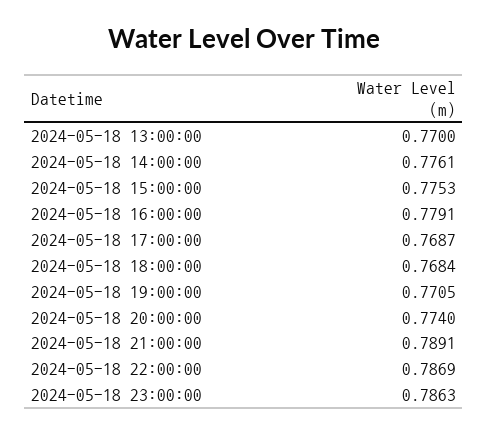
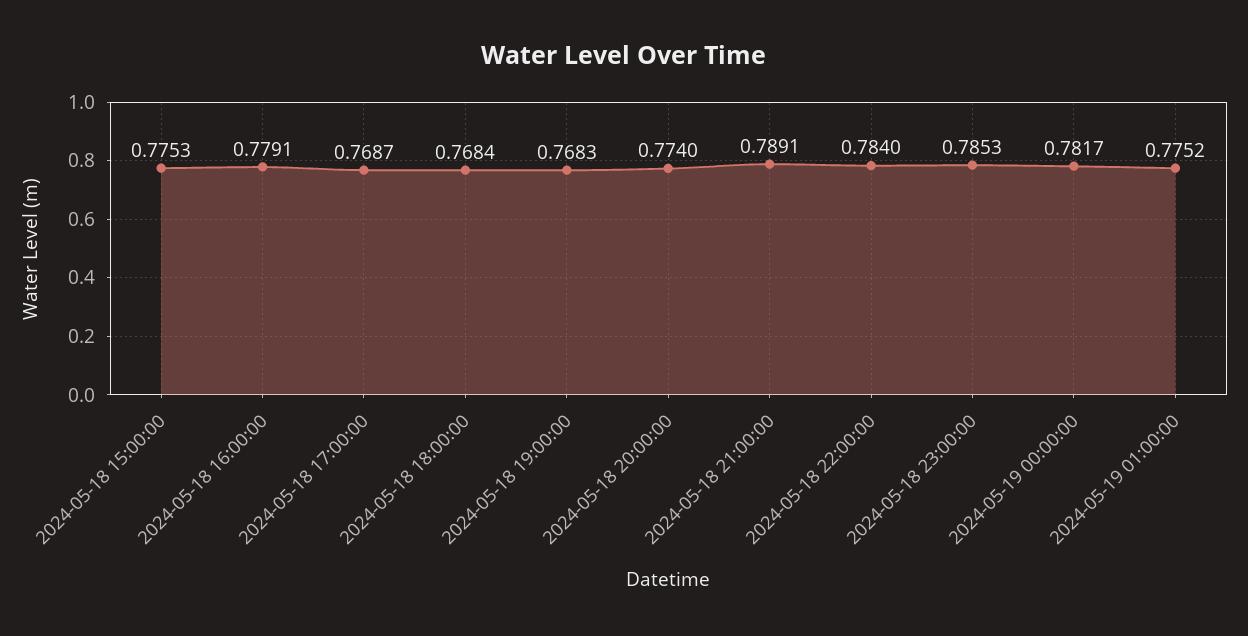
2024-05-18 13:00:00: 0.77 -> none
2024-05-18 14:00:00: 0.7761 -> none
2024-05-18 19:00:00: 0.7705 -> 0.7683
2024-05-18 22:00:00: 0.7869 -> 0.784
2024-05-18 23:00:00: 0.7863 -> 0.7853
2024-05-19 00:00:00: none -> 0.7817
2024-05-19 01:00:00: none -> 0.7752

